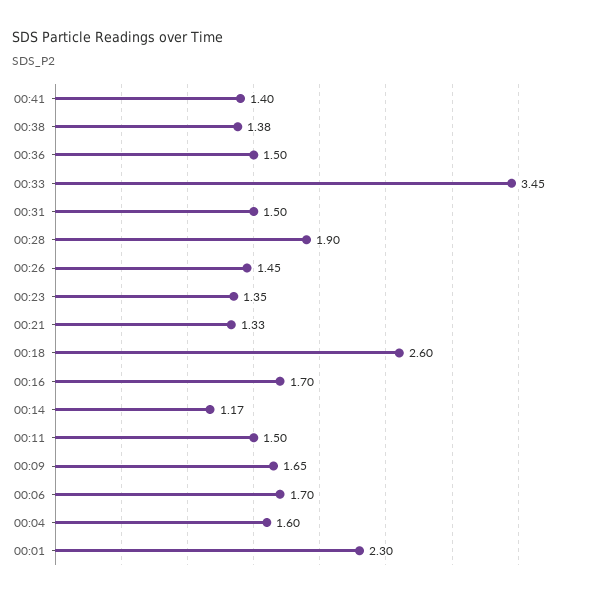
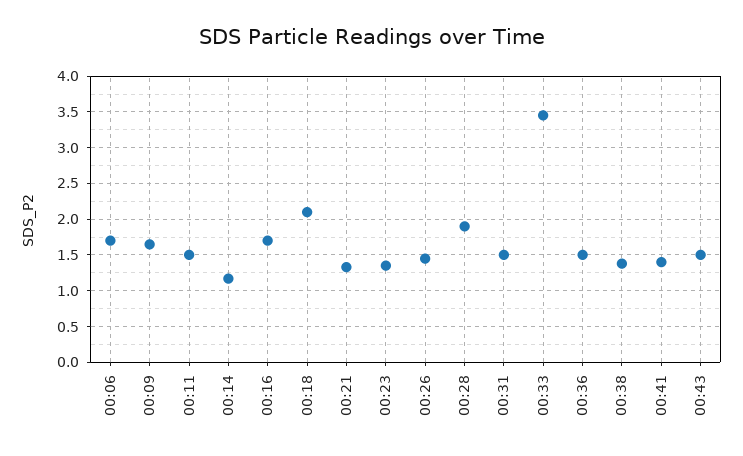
00:18: 2.6 -> 2.1
00:04: 1.6 -> none
00:01: 2.3 -> none
00:43: none -> 1.5

